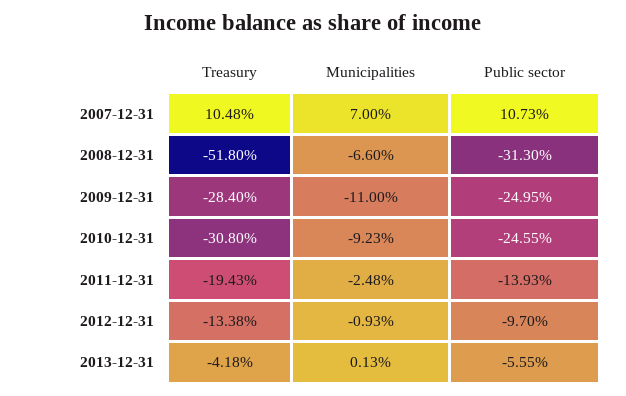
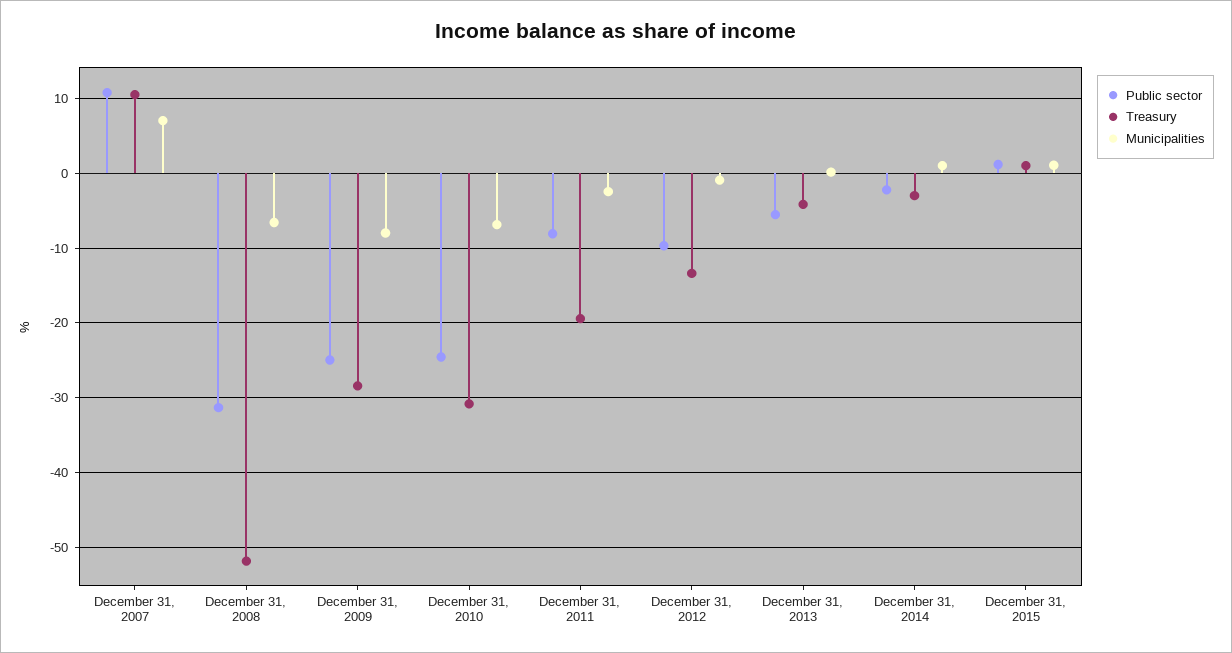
Municipalities, 2009-12-31: -11 -> -8
Municipalities, 2010-12-31: -9.23 -> -7
Public sector, 2011-12-31: -13.93 -> -8
Public sector, December 31, 2014: none -> -2
Treasury, December 31, 2014: none -> -3
Municipalities, December 31, 2014: none -> 1
Public sector, December 31, 2015: none -> 1
Treasury, December 31, 2015: none -> 1
Municipalities, December 31, 2015: none -> 1

